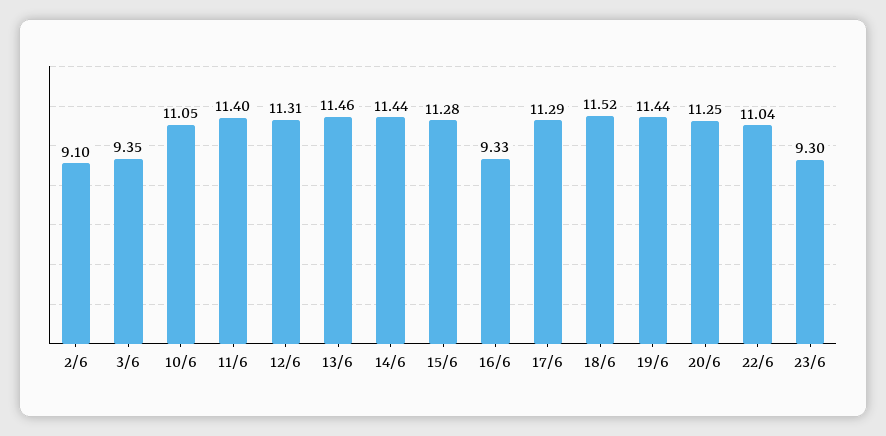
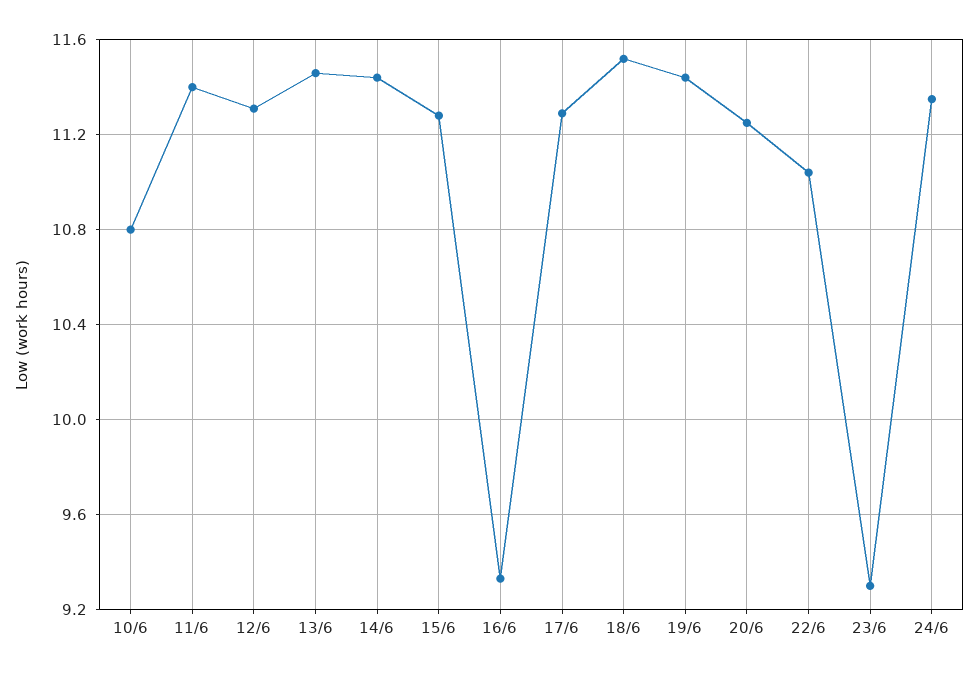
2/6: 9.1 -> none
3/6: 9.35 -> none
10/6: 11.05 -> 10.8
24/6: none -> 11.35

